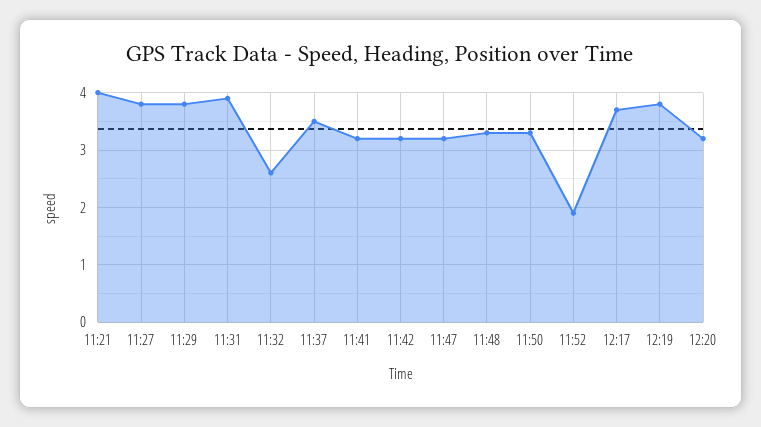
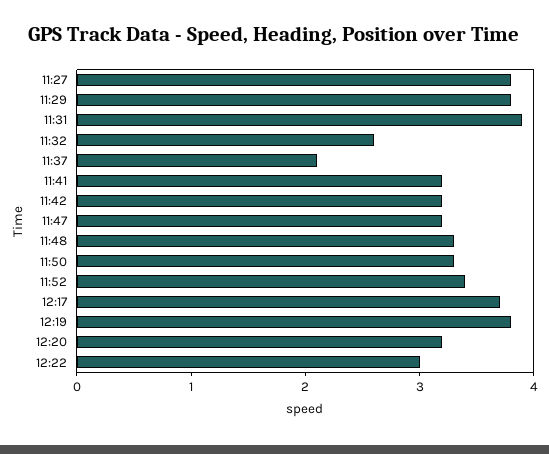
11:21: 4 -> none
11:37: 3.5 -> 2.1
11:52: 2 -> 3.4
12:22: none -> 3

